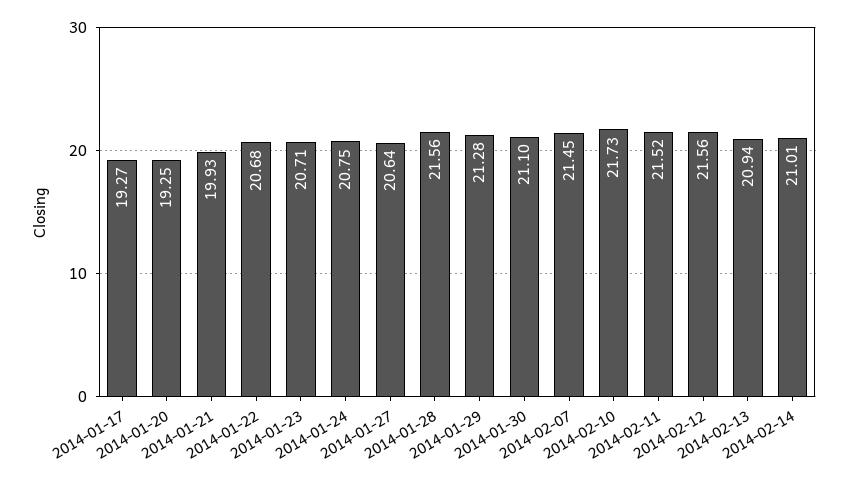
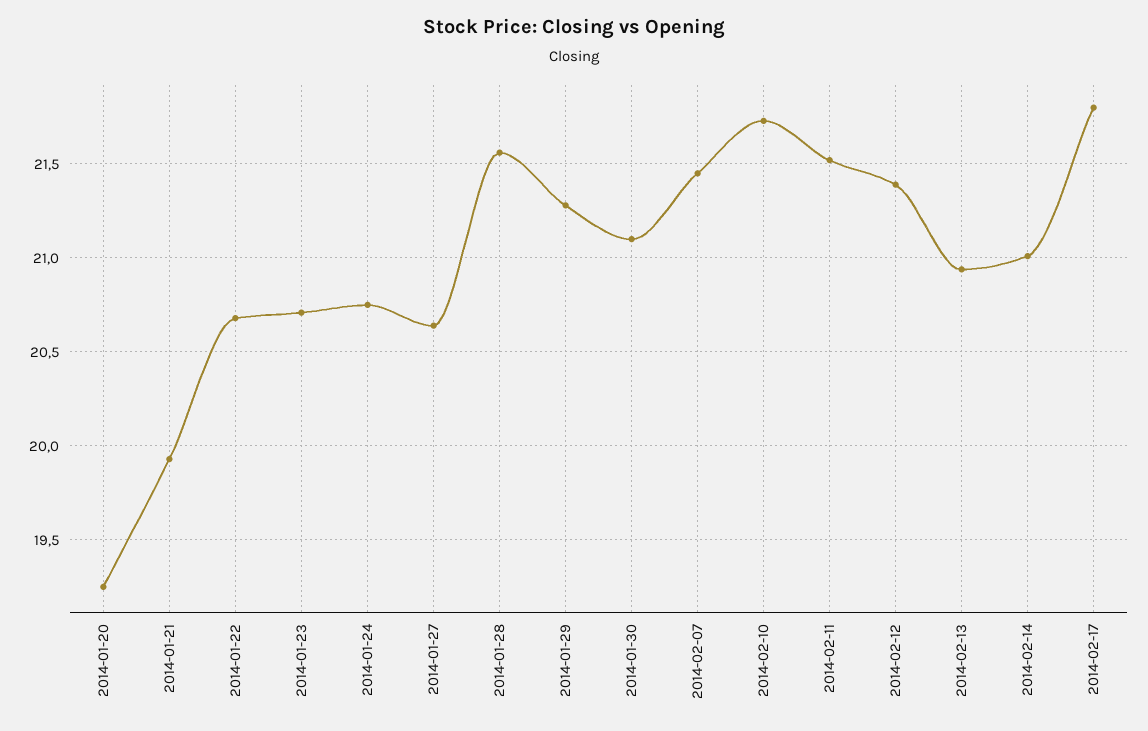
2014-01-17: 19.27 -> none
2014-02-12: 21.56 -> 21.4
2014-02-17: none -> 21.8

